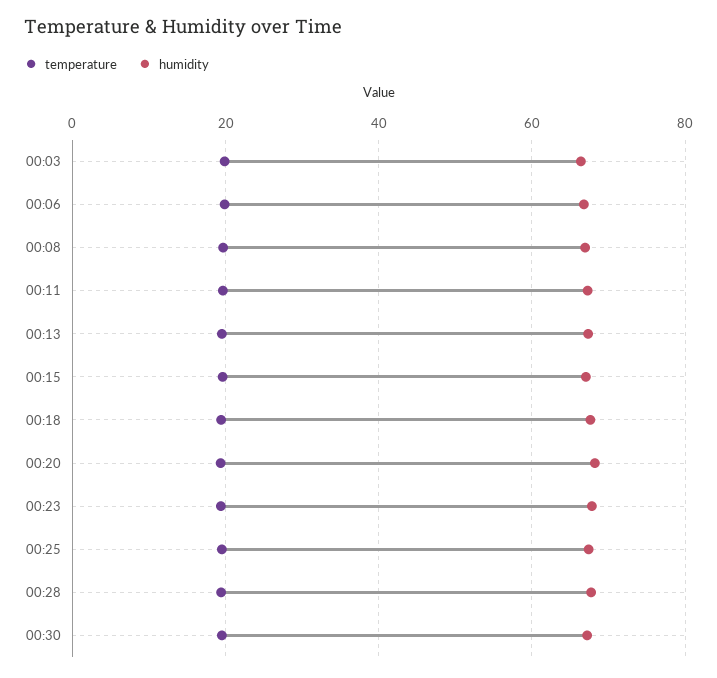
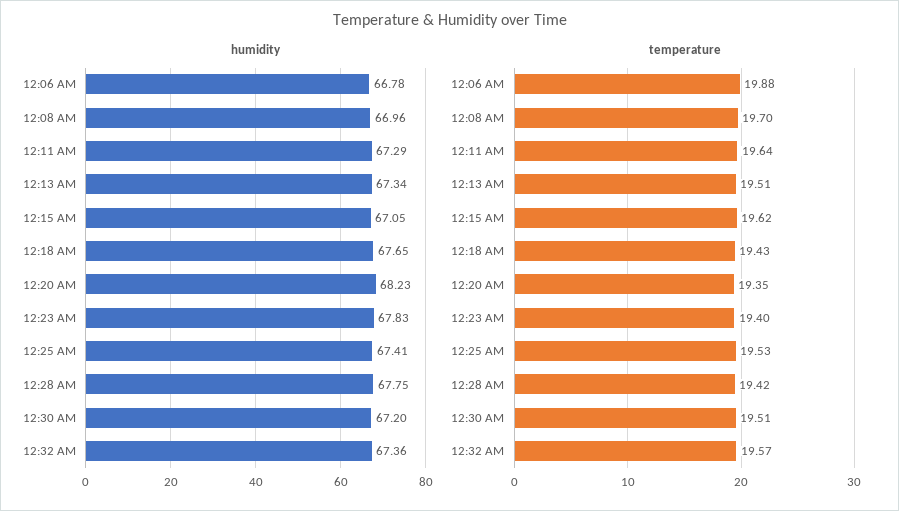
temperature, 00:03: 20 -> none
humidity, 00:03: 66 -> none
humidity, 12:32 AM: none -> 67.36
temperature, 12:32 AM: none -> 19.57

